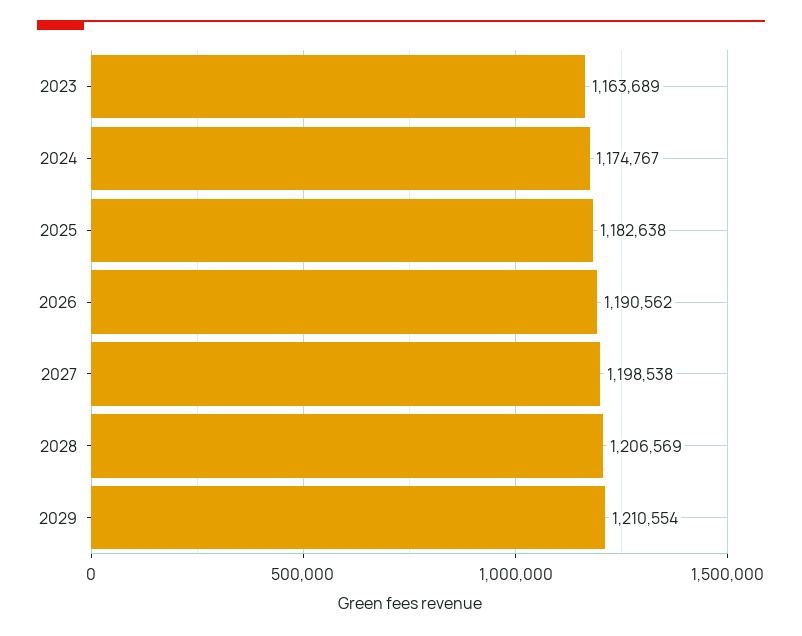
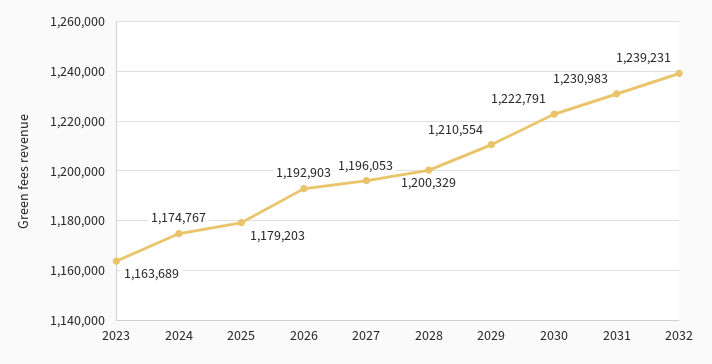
2025: 1182638 -> 1179203
2026: 1190562 -> 1192903
2027: 1198538 -> 1196053
2028: 1206569 -> 1200329
2030: none -> 1222791
2031: none -> 1230983
2032: none -> 1239231

